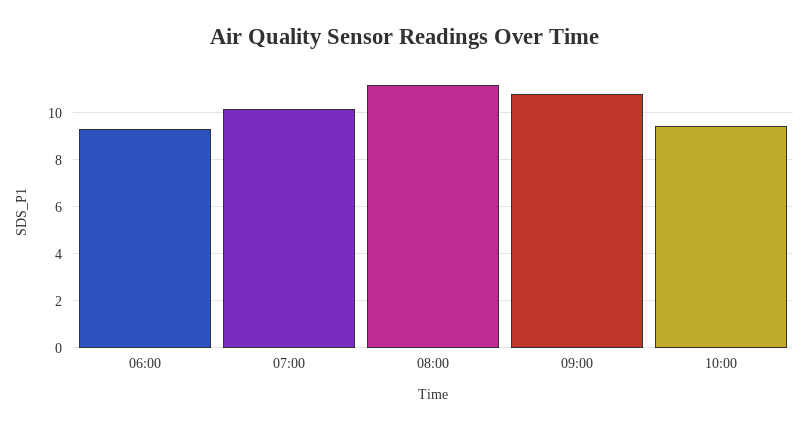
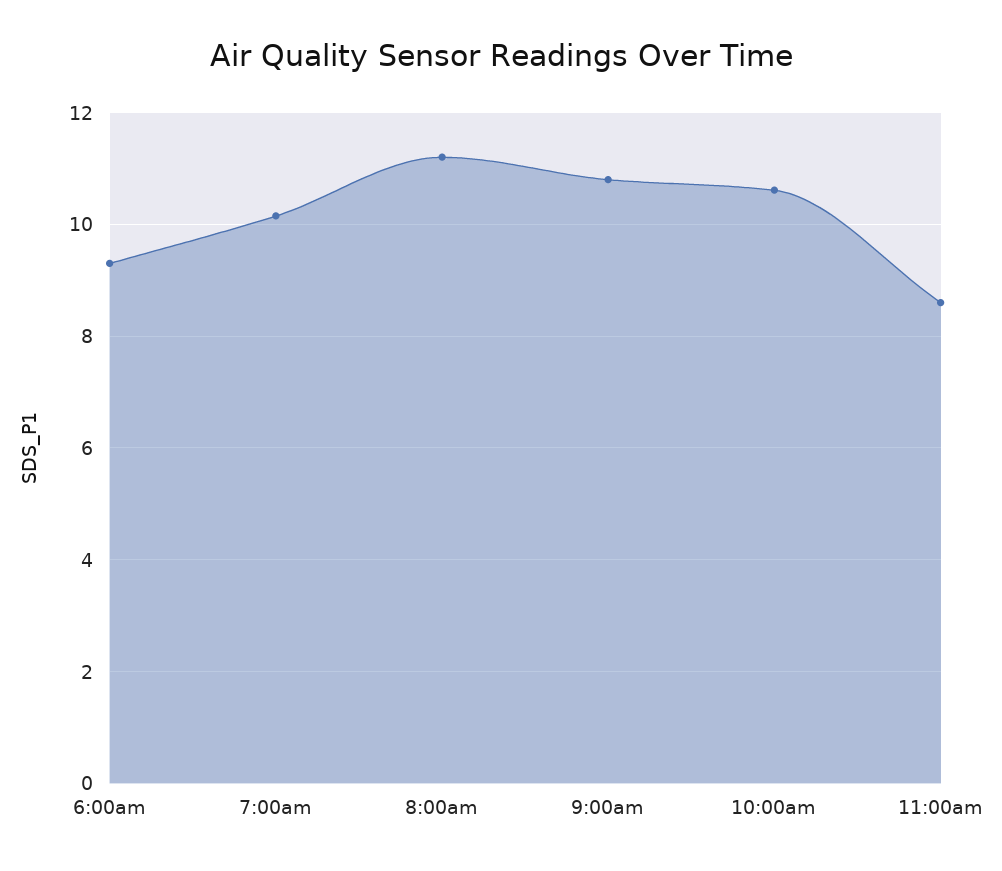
10:00: 9.5 -> 10.6
11:00am: none -> 8.6

